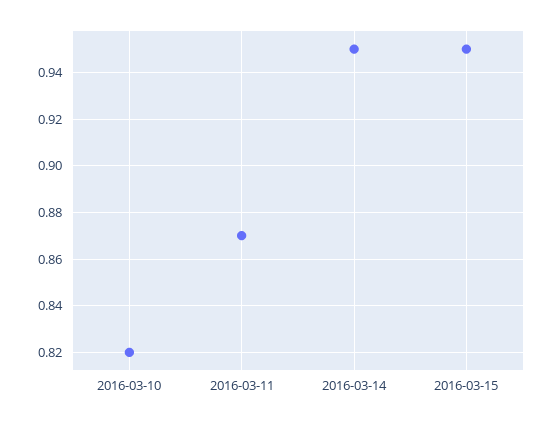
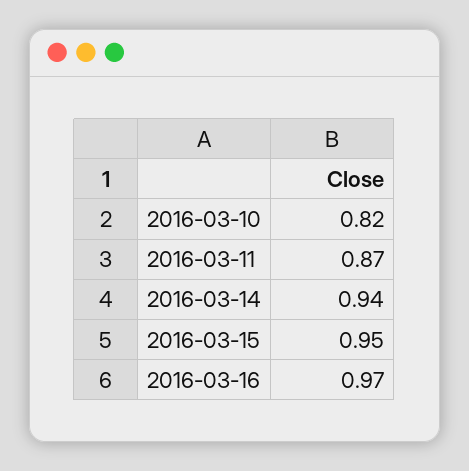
2016-03-14: 0.95 -> 0.94
2016-03-16: none -> 0.97

